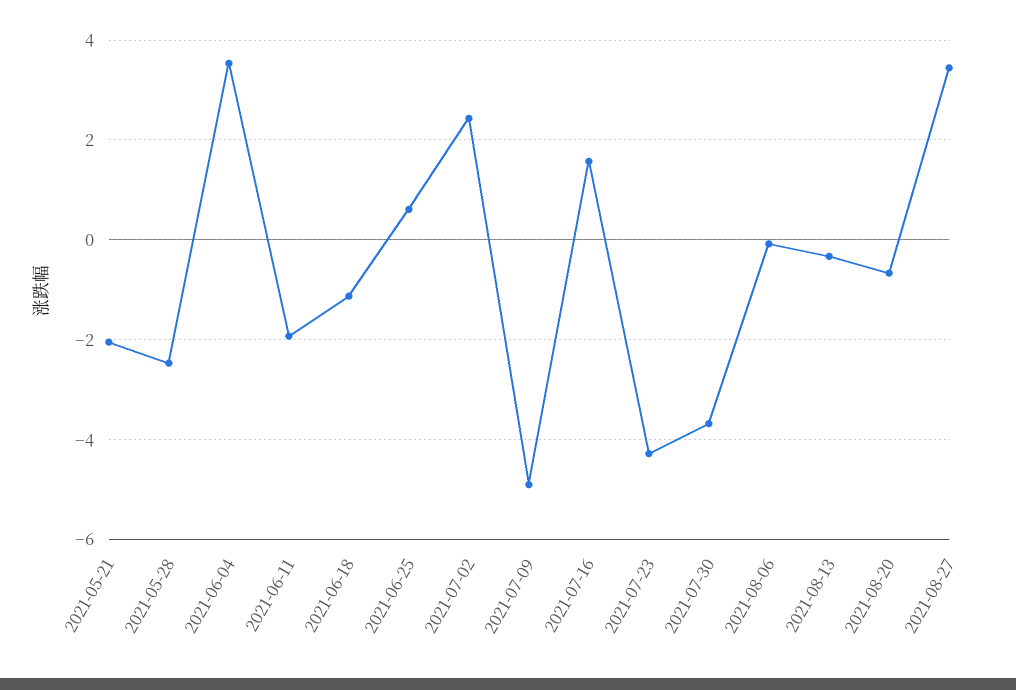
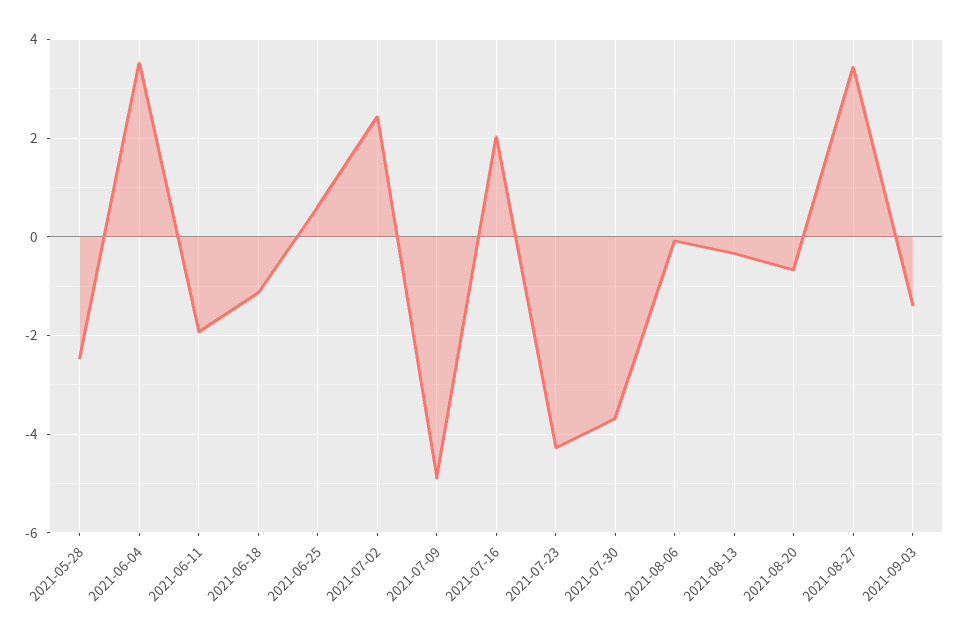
2021-05-21: -2 -> none
2021-07-16: 1.6 -> 2
2021-09-03: none -> -1.4

